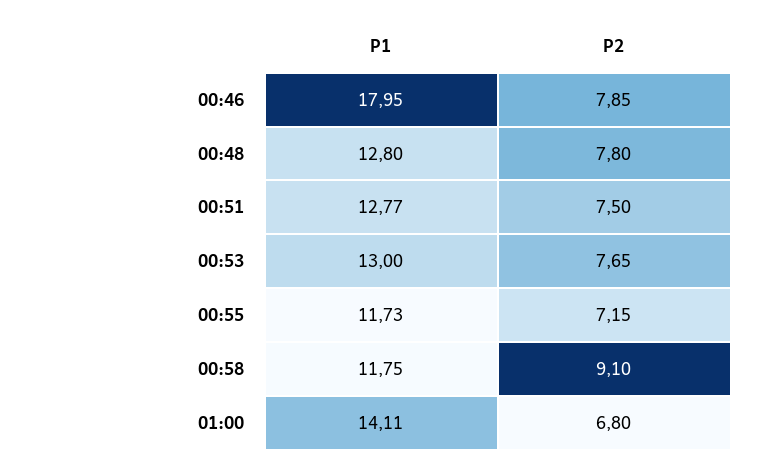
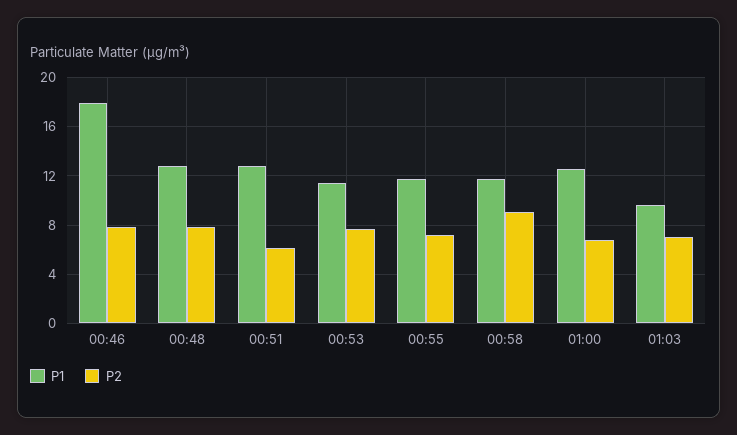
P2, 00:51: 7.5 -> 6
P1, 00:53: 13 -> 11.5
P1, 01:00: 14.11 -> 12.5
P1, 01:03: none -> 9.5
P2, 01:03: none -> 7

